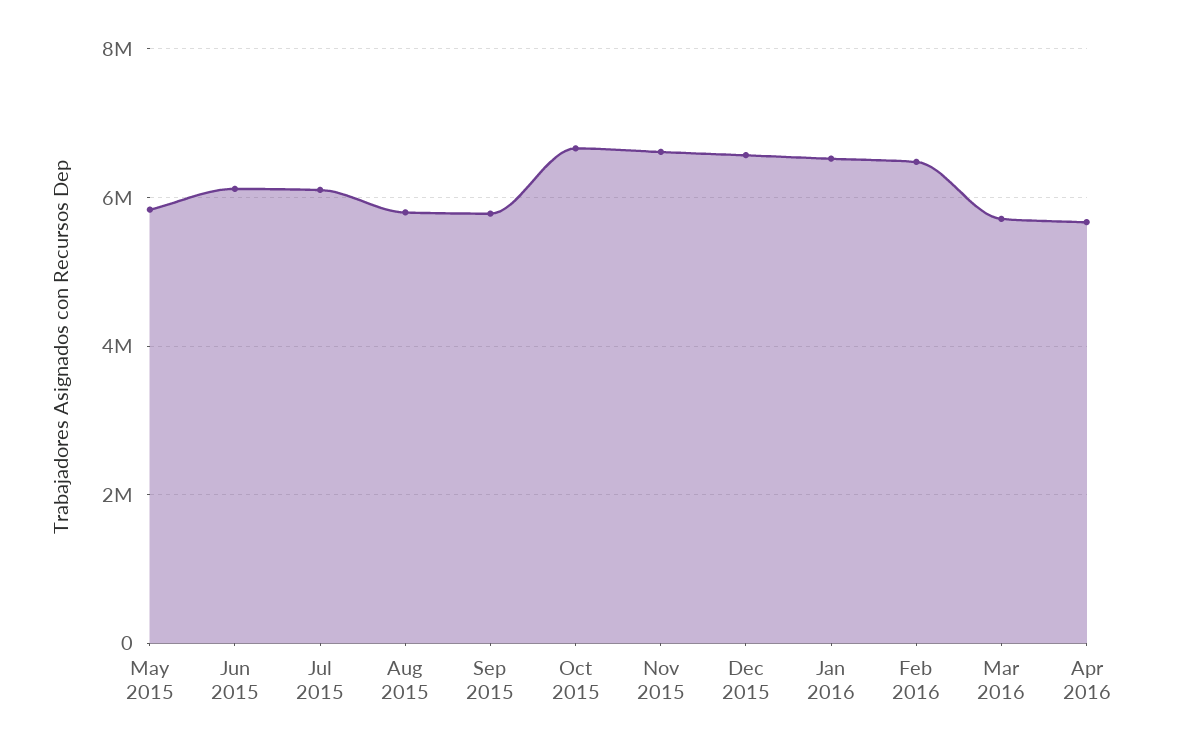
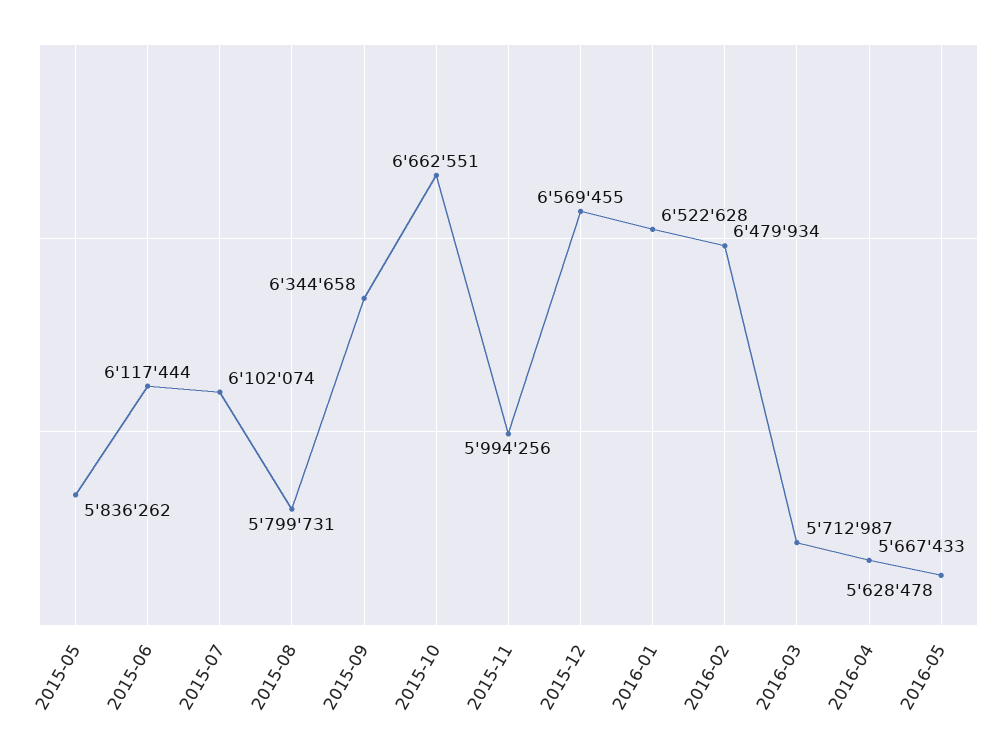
Sep 2015: 5800000 -> 6344658
Nov 2015: 6600000 -> 5994256
2016-05: none -> 5628478

